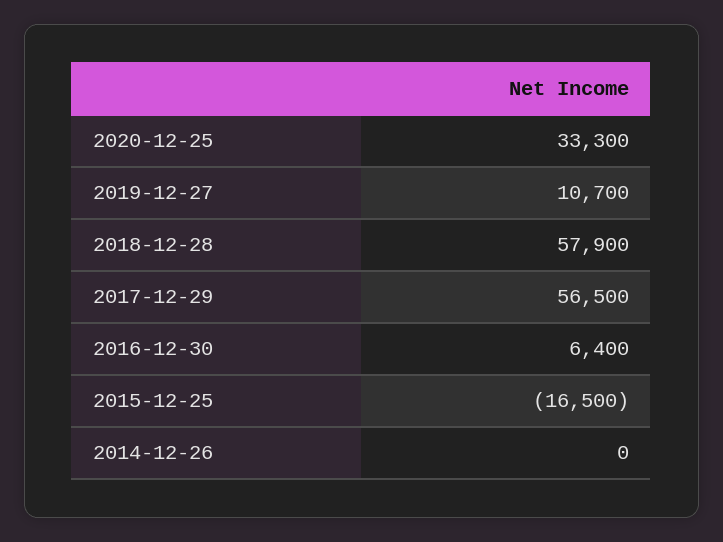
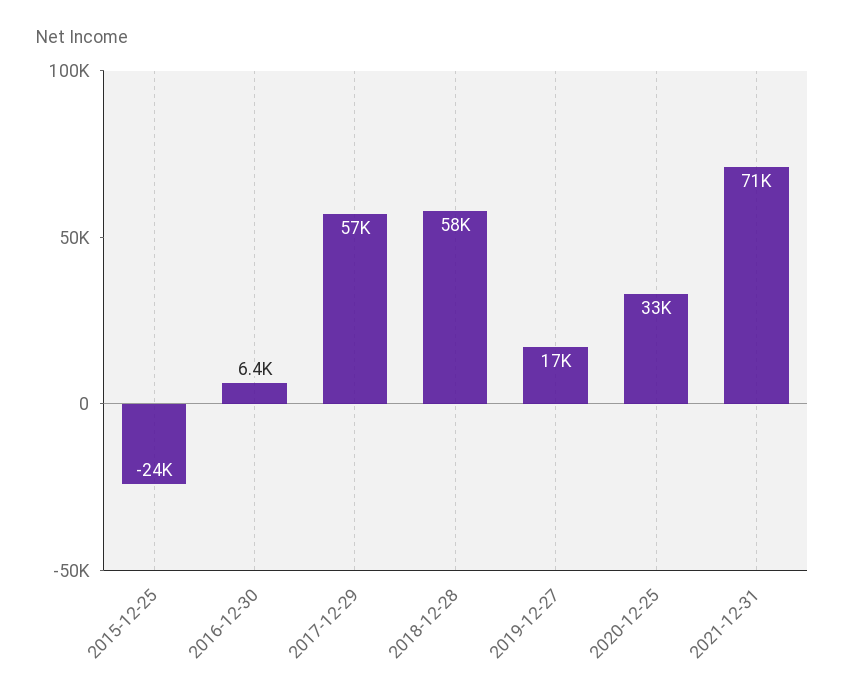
2019-12-27: 10700 -> 17000
2015-12-25: -16500 -> -24000
2014-12-26: 0 -> none
2021-12-31: none -> 71000

